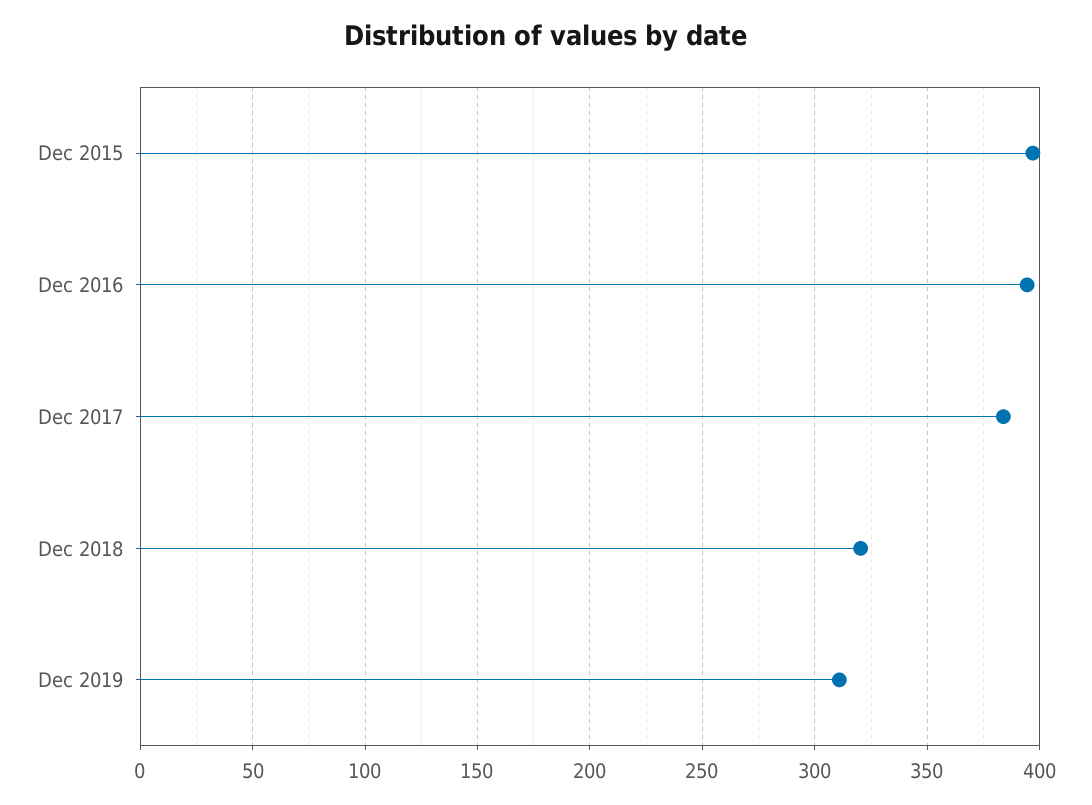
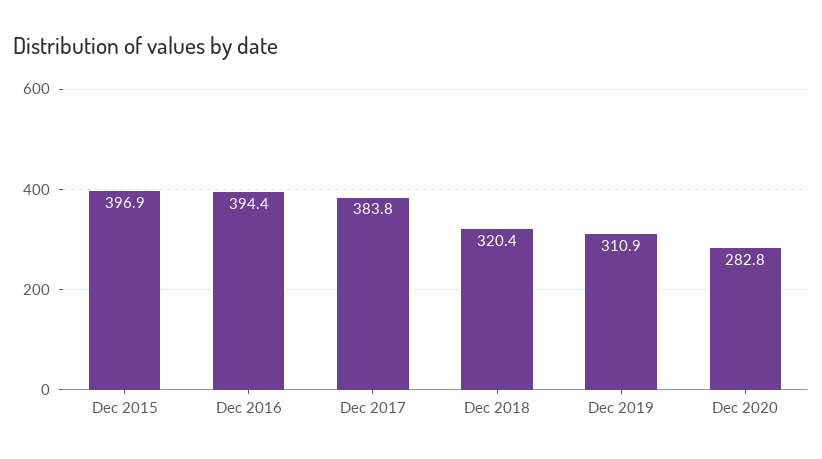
Dec 2020: none -> 282.8

